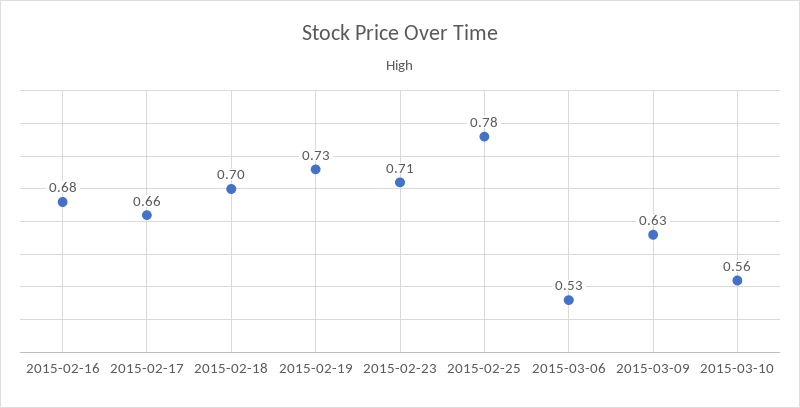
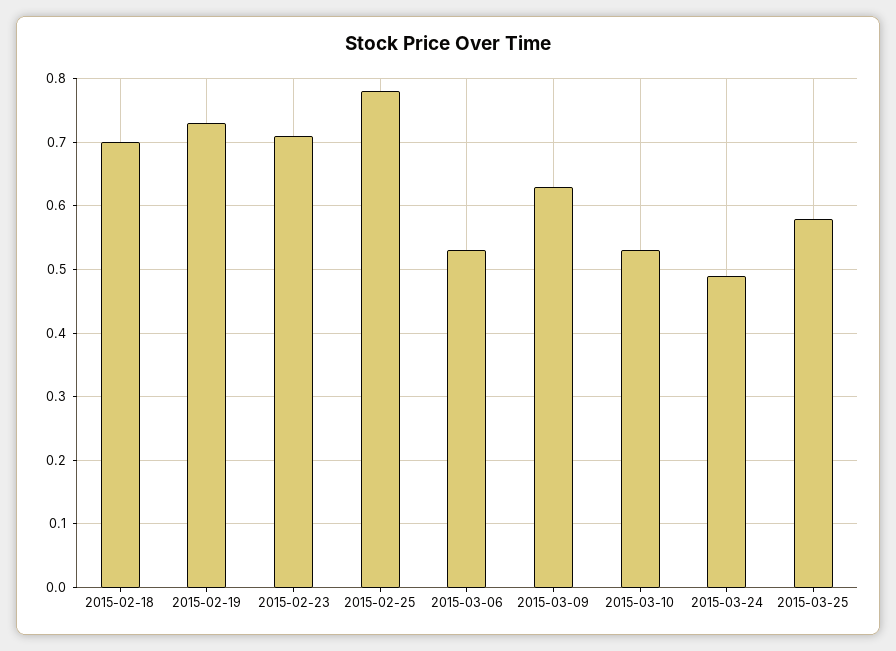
2015-02-16: 0.68 -> none
2015-02-17: 0.66 -> none
2015-03-10: 0.56 -> 0.53
2015-03-24: none -> 0.49
2015-03-25: none -> 0.58

